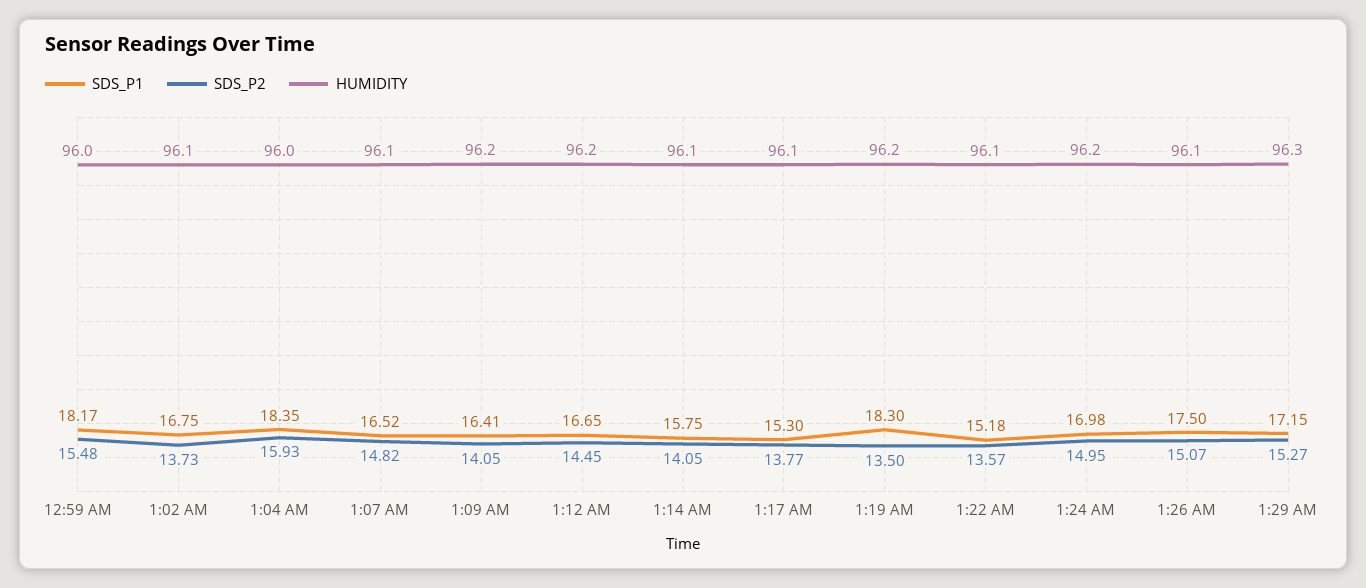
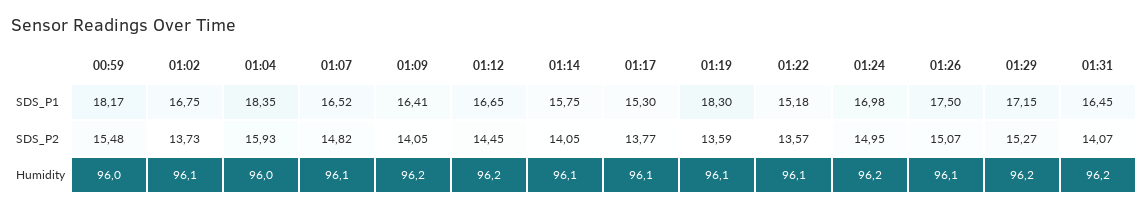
SDS_P2, 1:19 AM: 13.5 -> 13.59
HUMIDITY, 1:19 AM: 96.2 -> 96.1
HUMIDITY, 1:29 AM: 96.3 -> 96.2
SDS_P1, 01:31: none -> 16.45
SDS_P2, 01:31: none -> 14.07
HUMIDITY, 01:31: none -> 96.2

